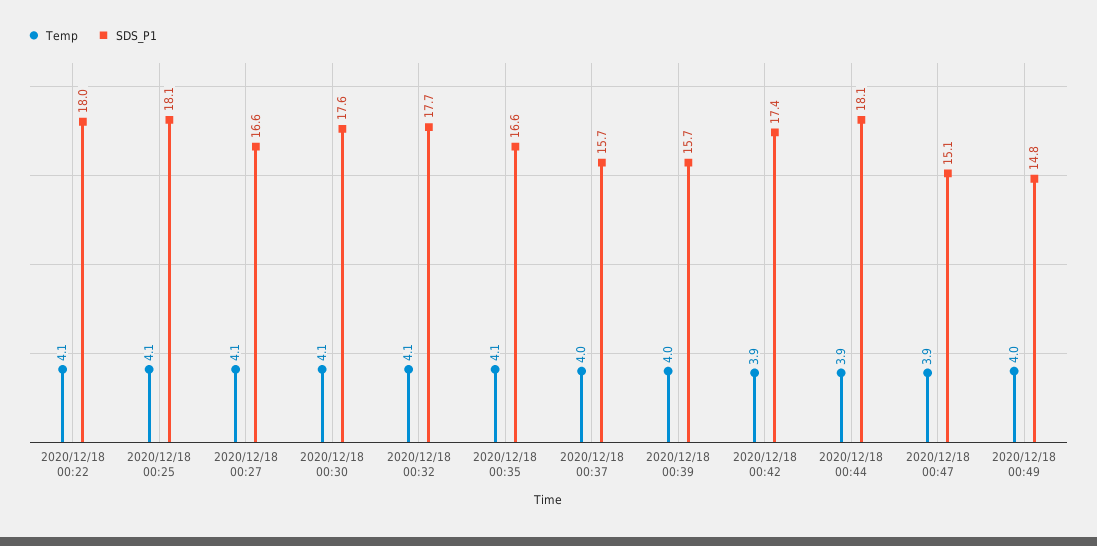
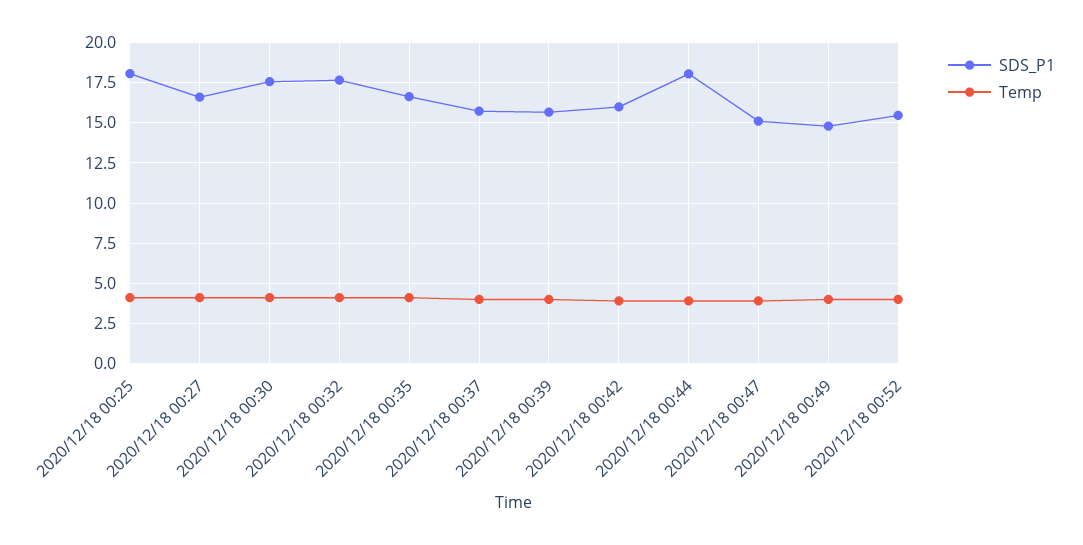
Temp, 2020/12/18 00:22: 4.1 -> none
SDS_P1, 2020/12/18 00:22: 18 -> none
SDS_P1, 2020/12/18 00:42: 17.4 -> 16
SDS_P1, 2020/12/18 00:52: none -> 15.5
Temp, 2020/12/18 00:52: none -> 4

